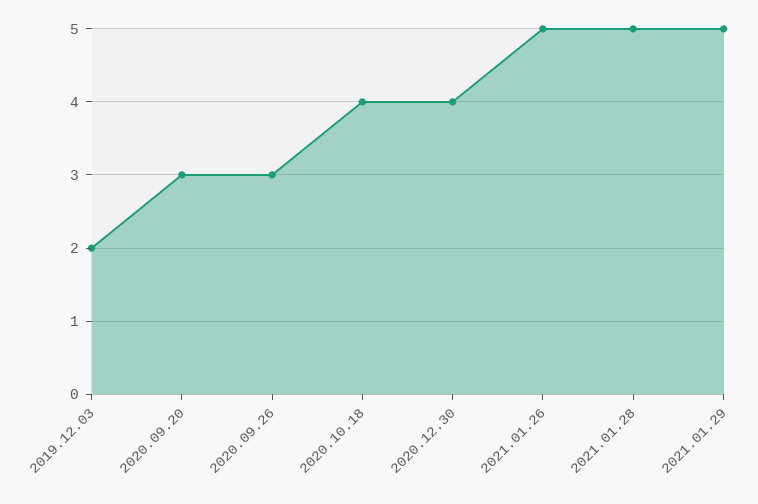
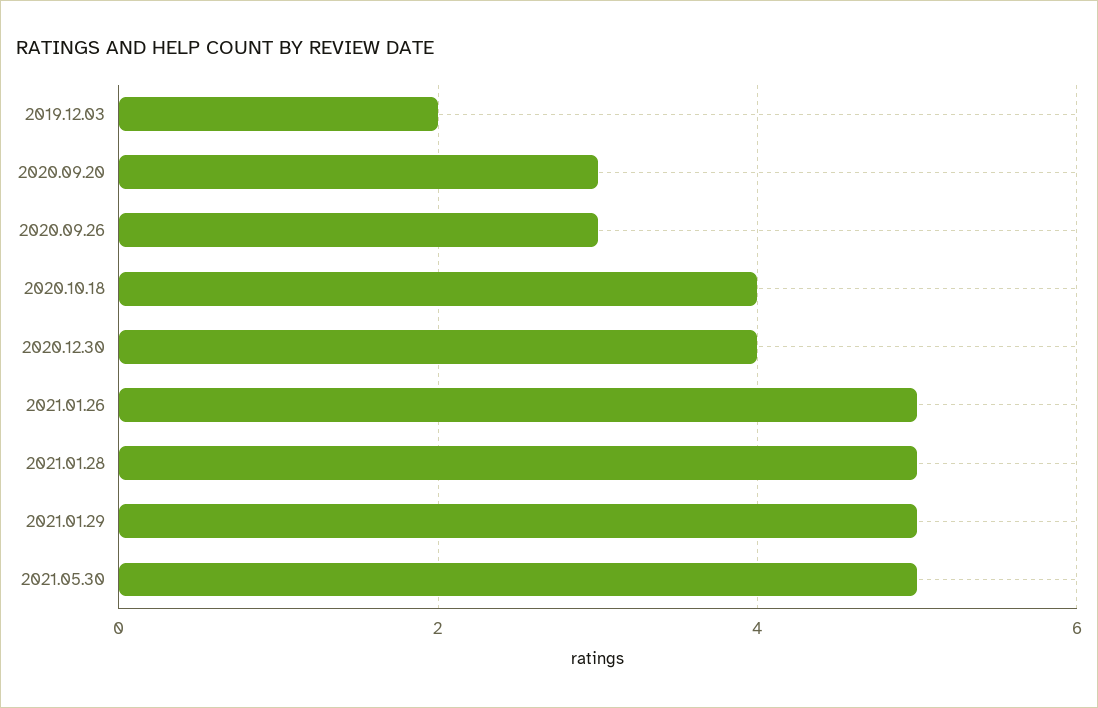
2021.05.30: none -> 5

